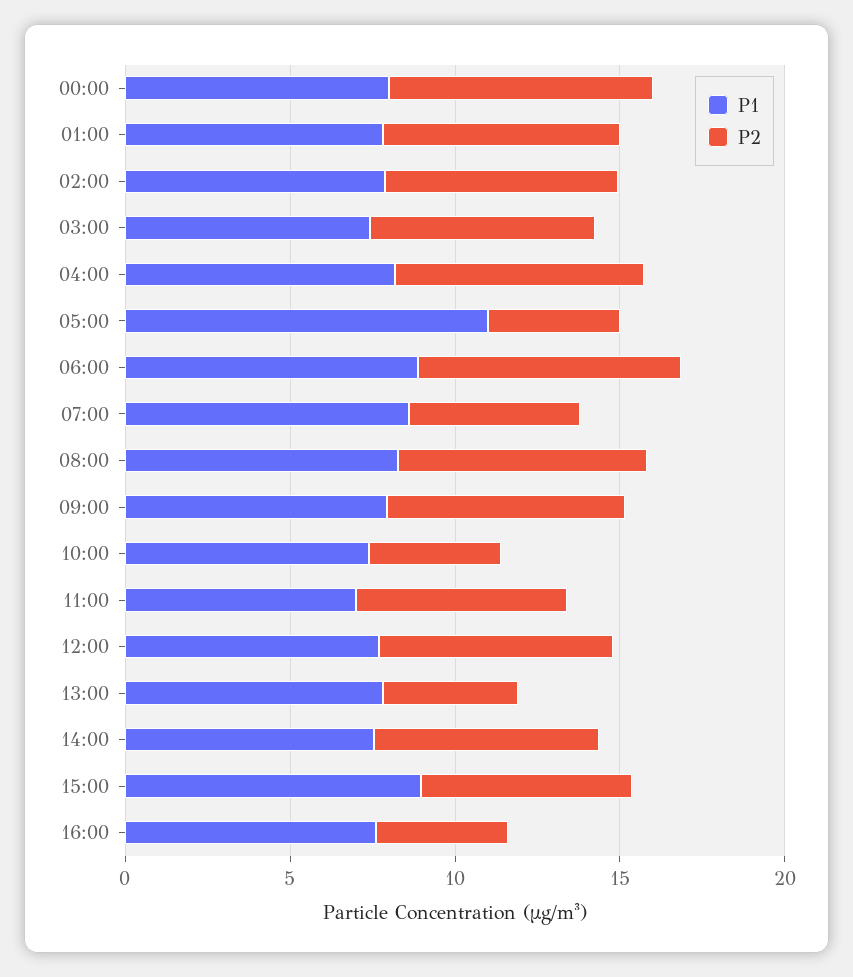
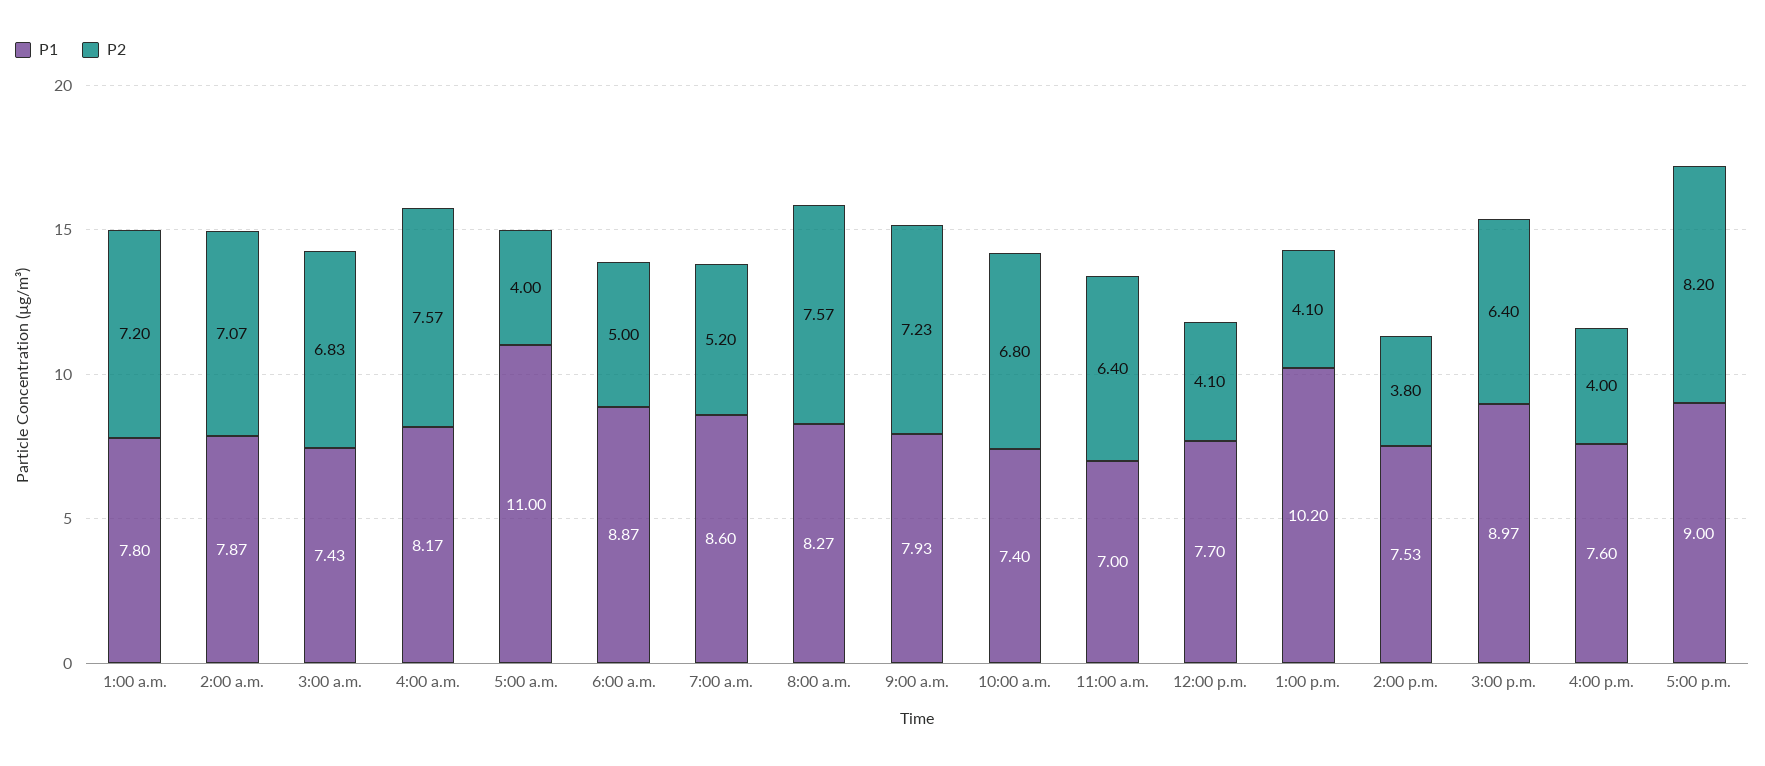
P1, 00:00: 8 -> none
P2, 00:00: 8 -> none
P2, 06:00: 8 -> 5
P2, 10:00: 4 -> 6.8
P2, 12:00: 7 -> 4.1
P1, 13:00: 8 -> 10.2
P2, 14:00: 7 -> 3.8
P1, 5:00 p.m.: none -> 9
P2, 5:00 p.m.: none -> 8.2

